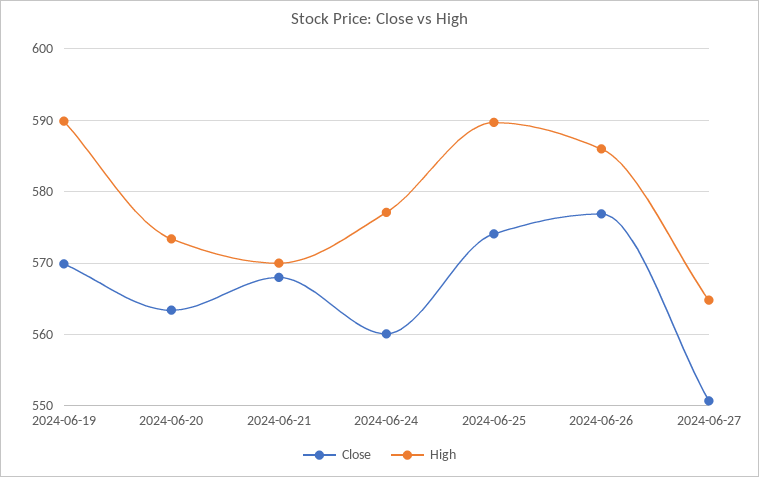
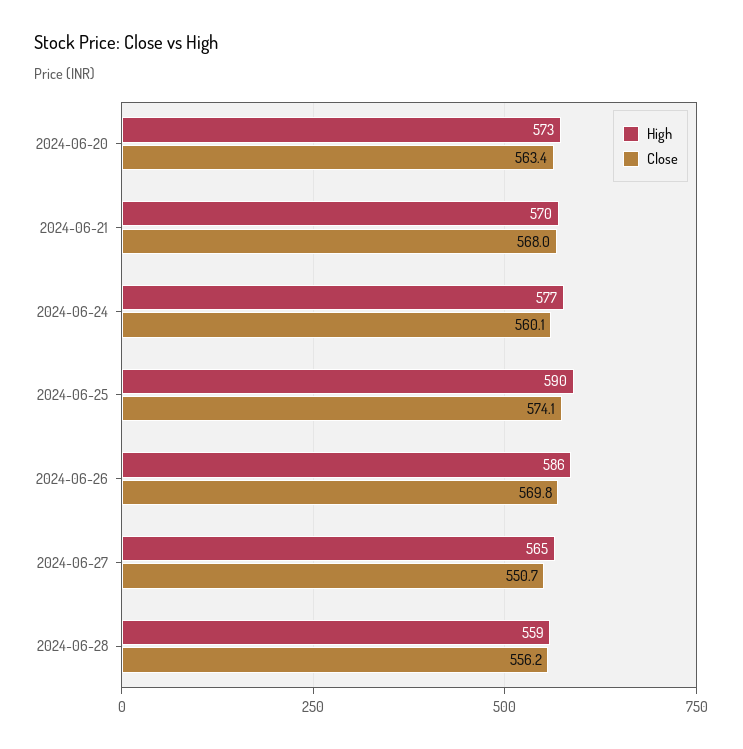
Close, 2024-06-19: 570 -> none
High, 2024-06-19: 590 -> none
Close, 2024-06-26: 577 -> 569.8
High, 2024-06-28: none -> 559
Close, 2024-06-28: none -> 556.2

